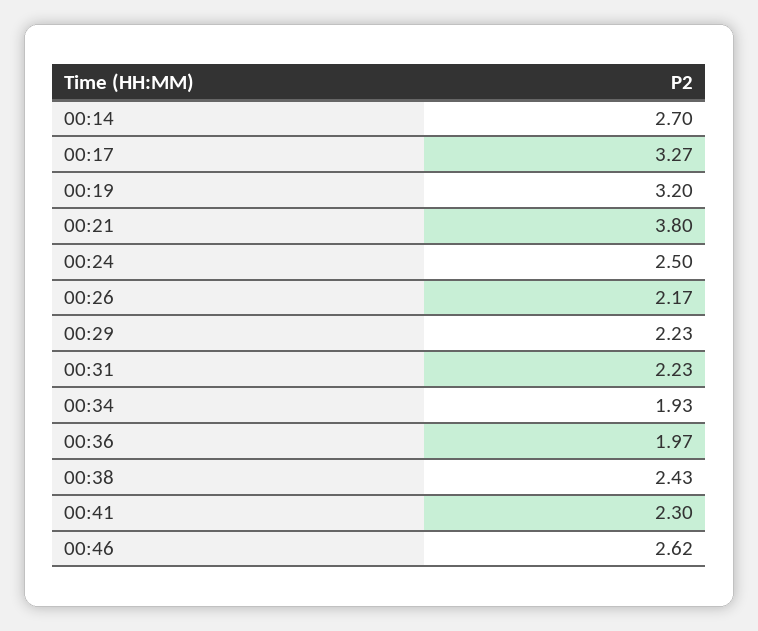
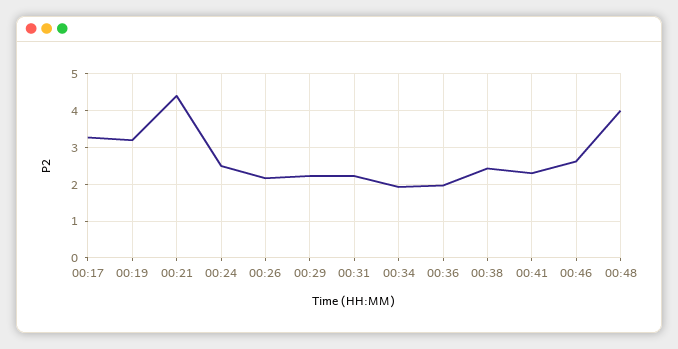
00:14: 2.7 -> none
00:21: 3.8 -> 4.4
00:48: none -> 4

